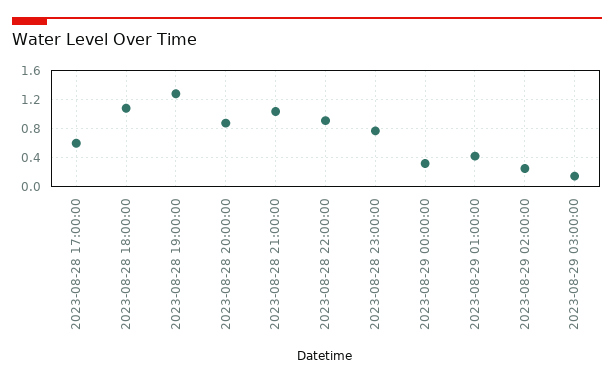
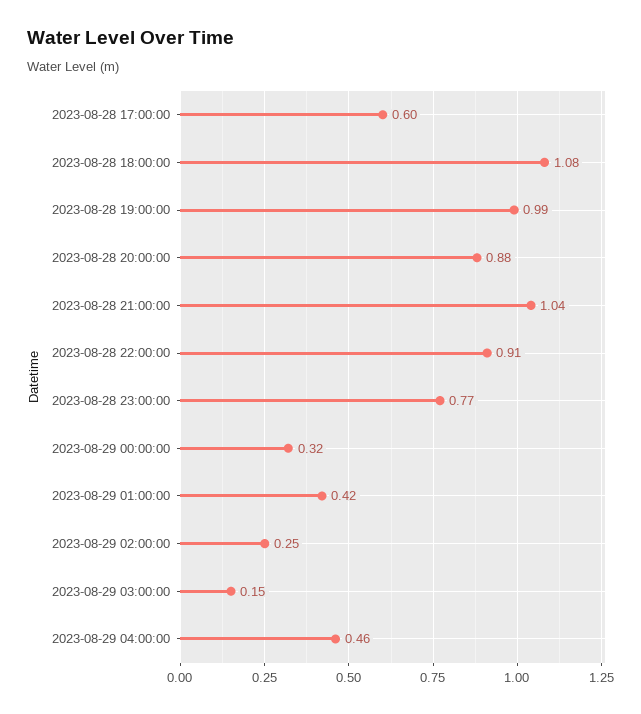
2023-08-28 19:00:00: 1.3 -> 0.99
2023-08-29 04:00:00: none -> 0.46

